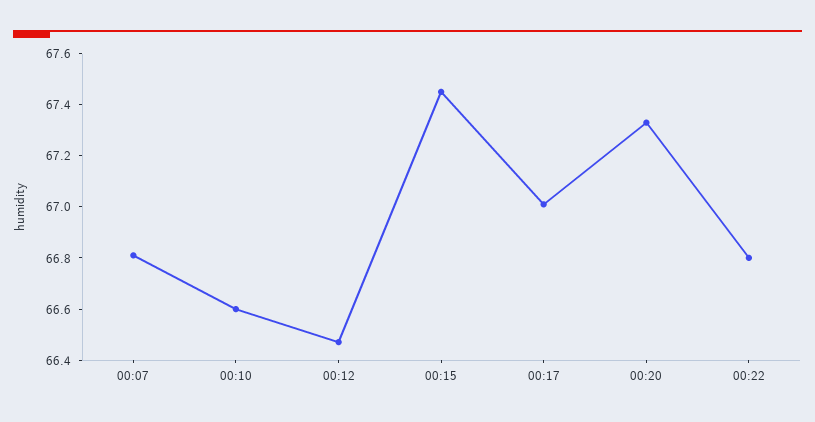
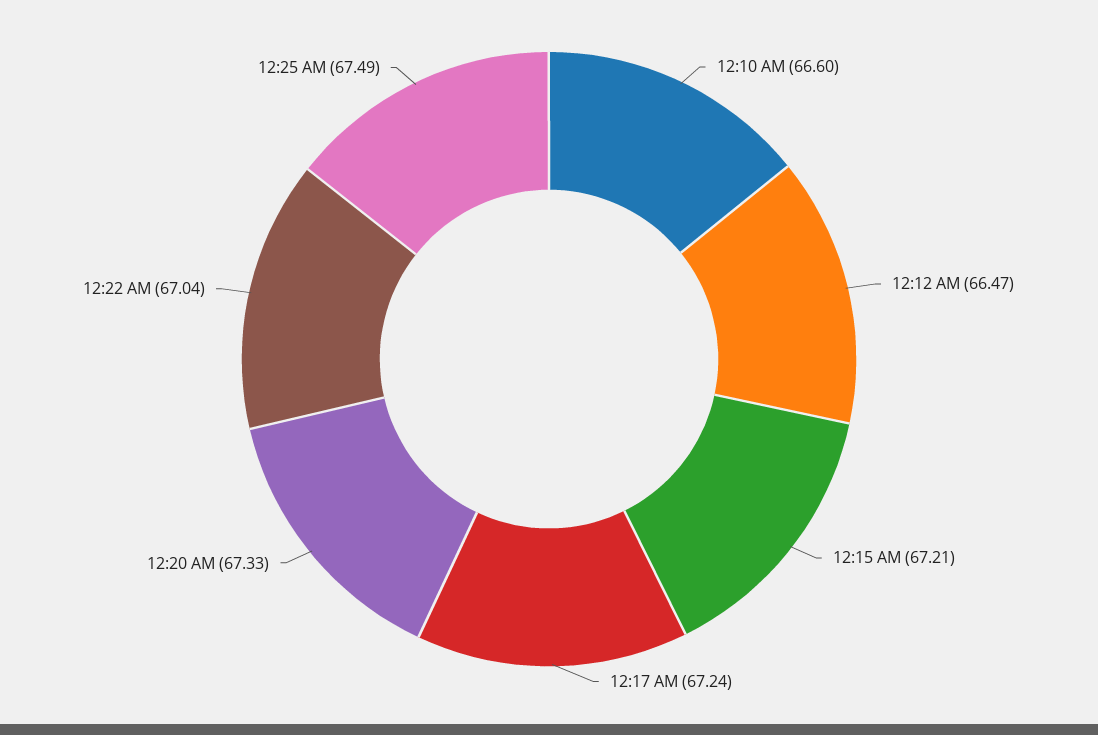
00:07: 66.8 -> none
00:15: 67.45 -> 67.21
00:17: 67 -> 67.24
00:22: 66.8 -> 67.04
12:25 AM: none -> 67.49

